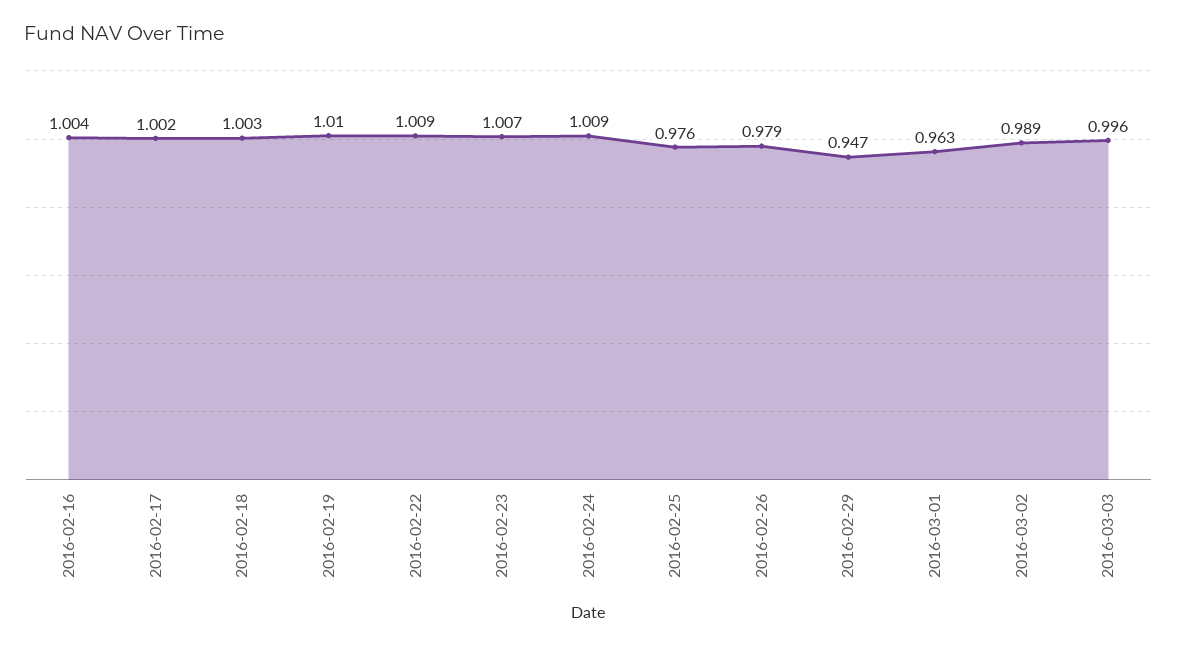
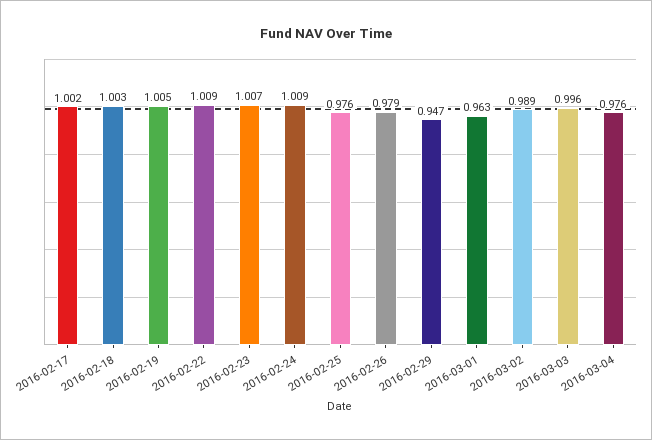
2016-02-16: 1.004 -> none
2016-02-19: 1.01 -> 1.005
2016-03-04: none -> 0.976

